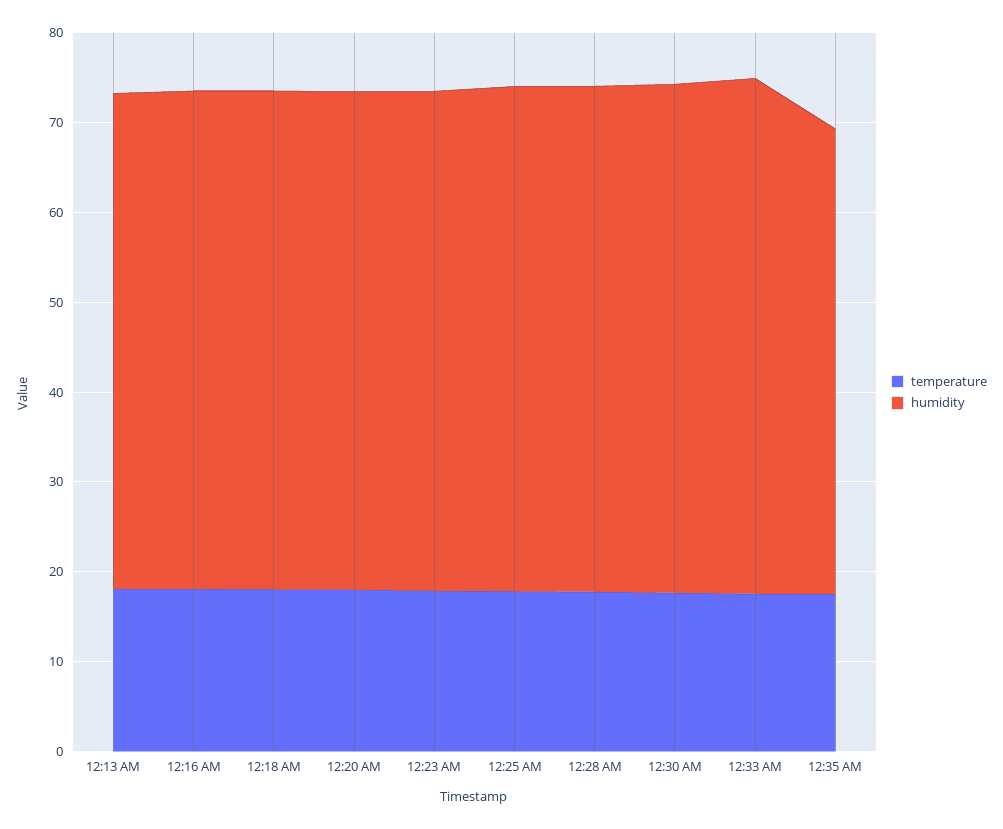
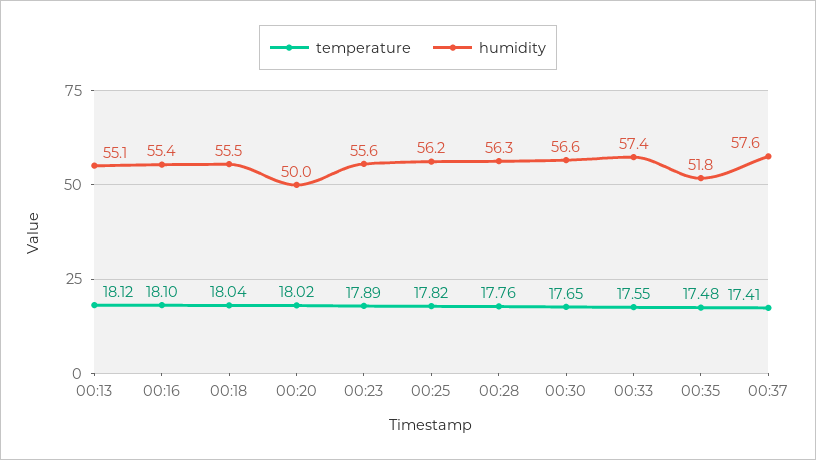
humidity, 12:20 AM: 56 -> 50
temperature, 00:37: none -> 17.41
humidity, 00:37: none -> 57.6

